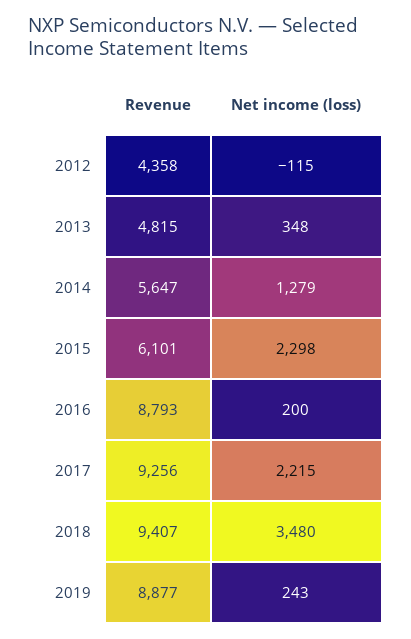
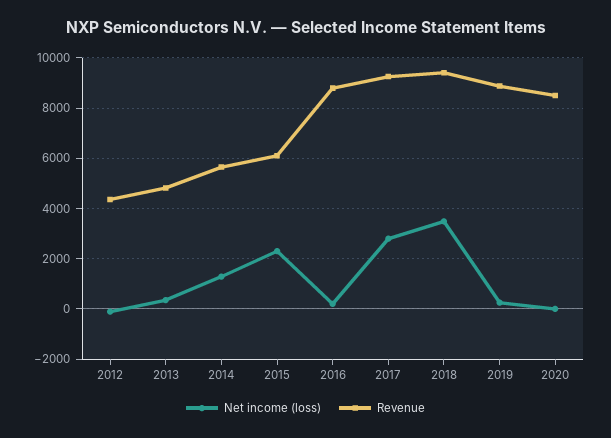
Net income (loss), 2017: 2215 -> 2750
Net income (loss), 2020: none -> 0
Revenue, 2020: none -> 8500

